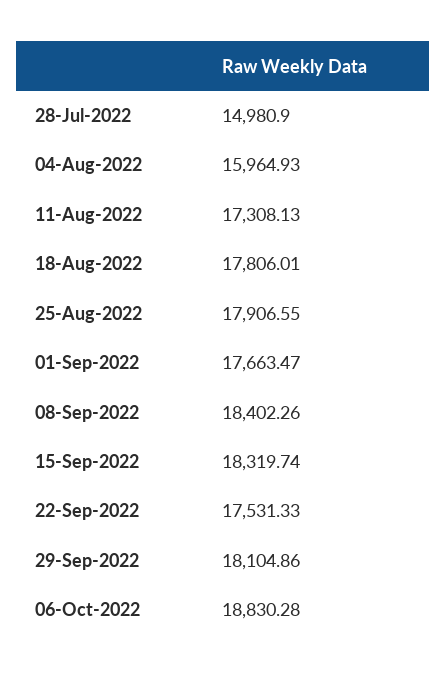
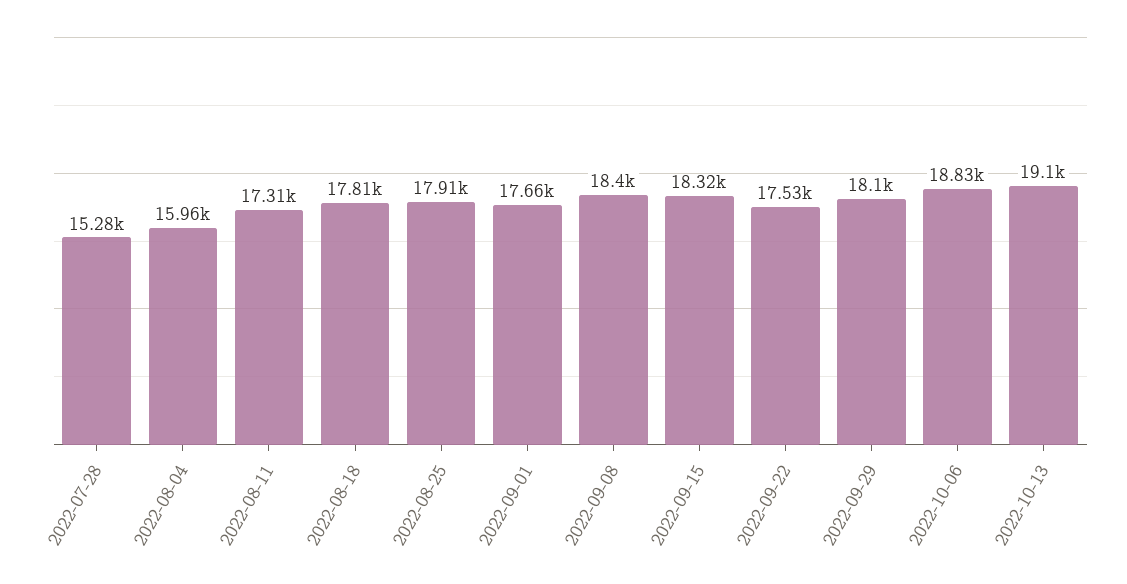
28-Jul-2022: 14980.9 -> 15280
2022-10-13: none -> 19100

